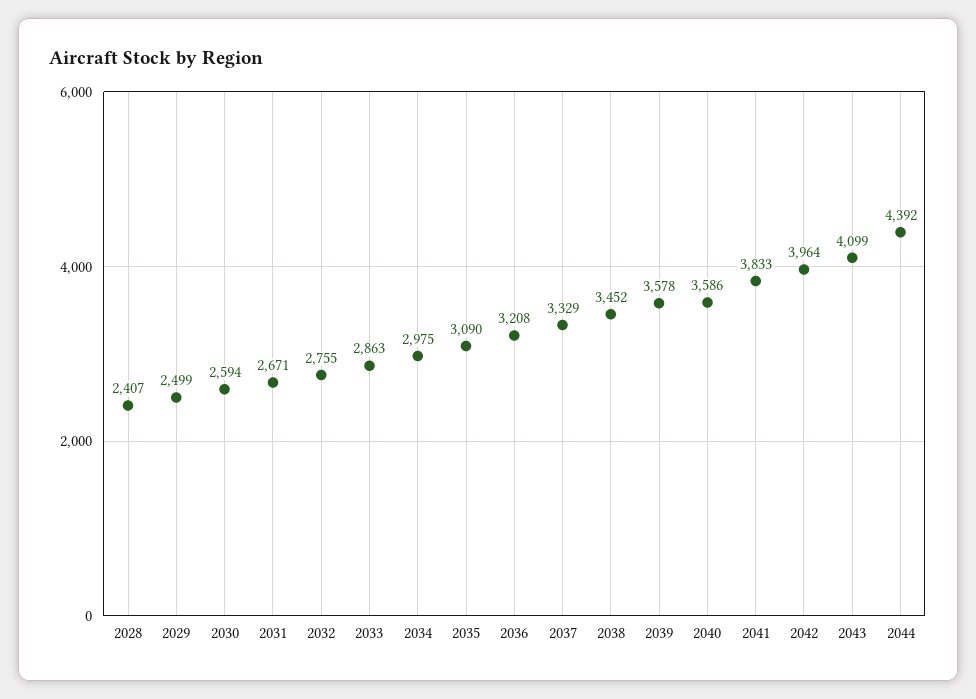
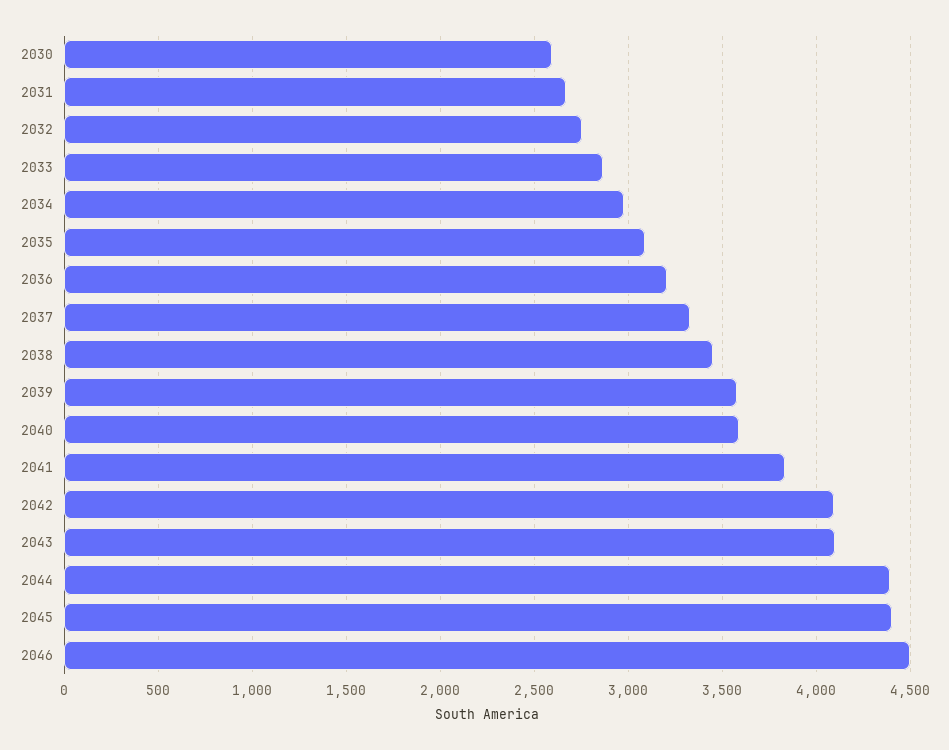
2028: 2407 -> none
2029: 2499 -> none
2042: 3964 -> 4100
2045: none -> 4400
2046: none -> 4500

